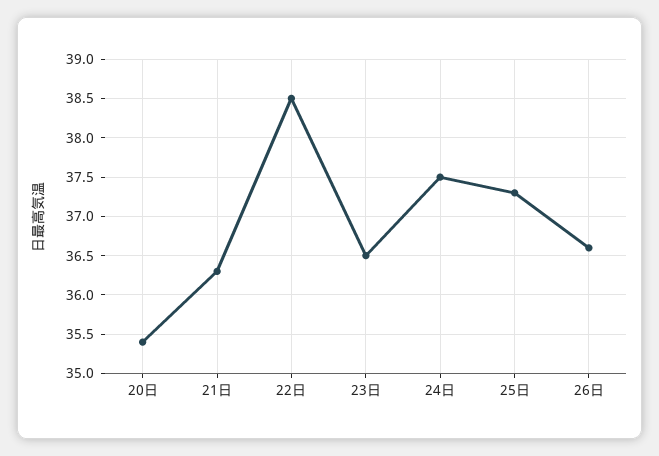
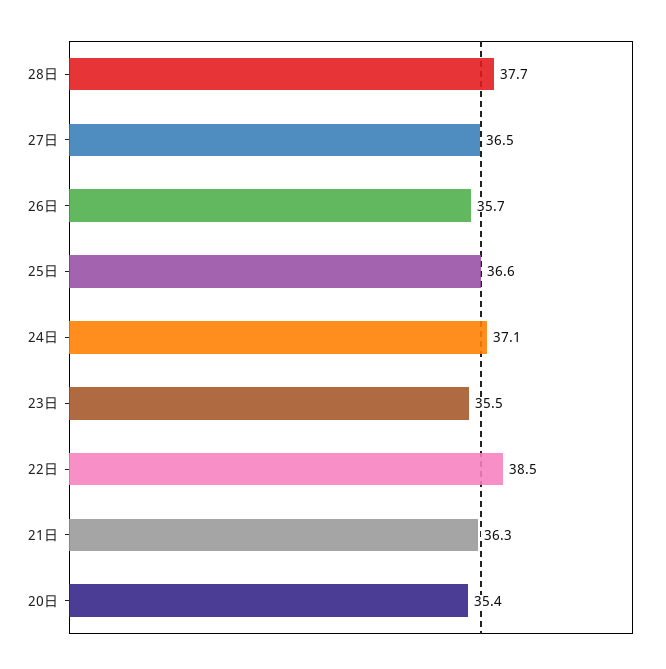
23日: 36.5 -> 35.5
24日: 37.5 -> 37.1
25日: 37.3 -> 36.6
26日: 36.6 -> 35.7
28日: none -> 37.7
27日: none -> 36.5

